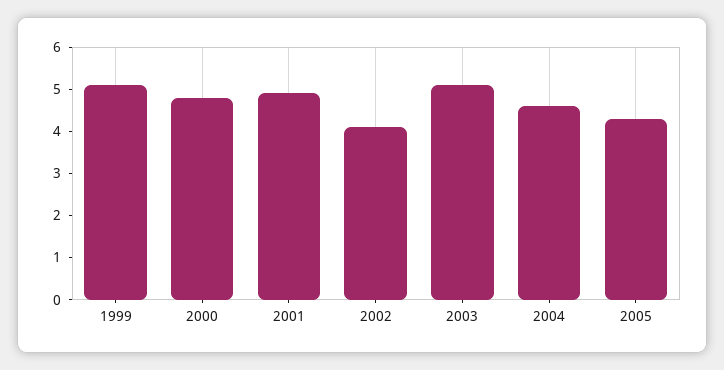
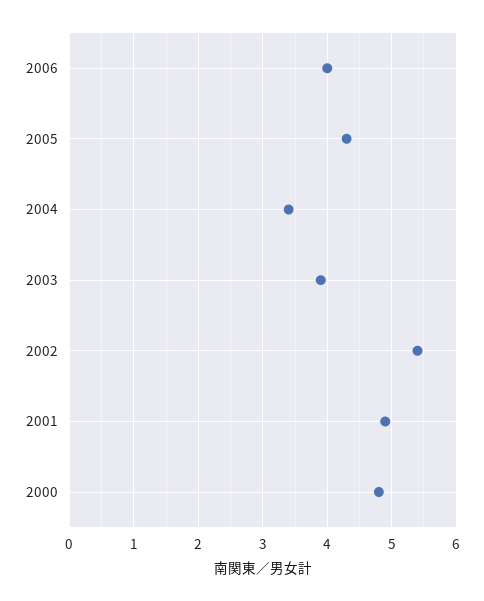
1999: 5 -> none
2002: 4 -> 5.4
2003: 5 -> 3.9
2004: 4.5 -> 3.4
2006: none -> 4

